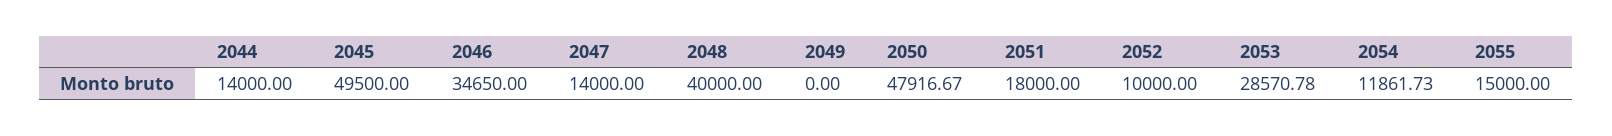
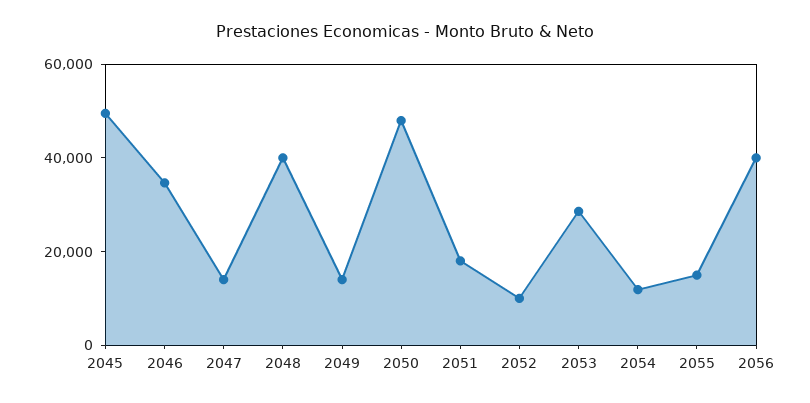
2044: 14000 -> none
2049: 0 -> 15000
2056: none -> 40000

